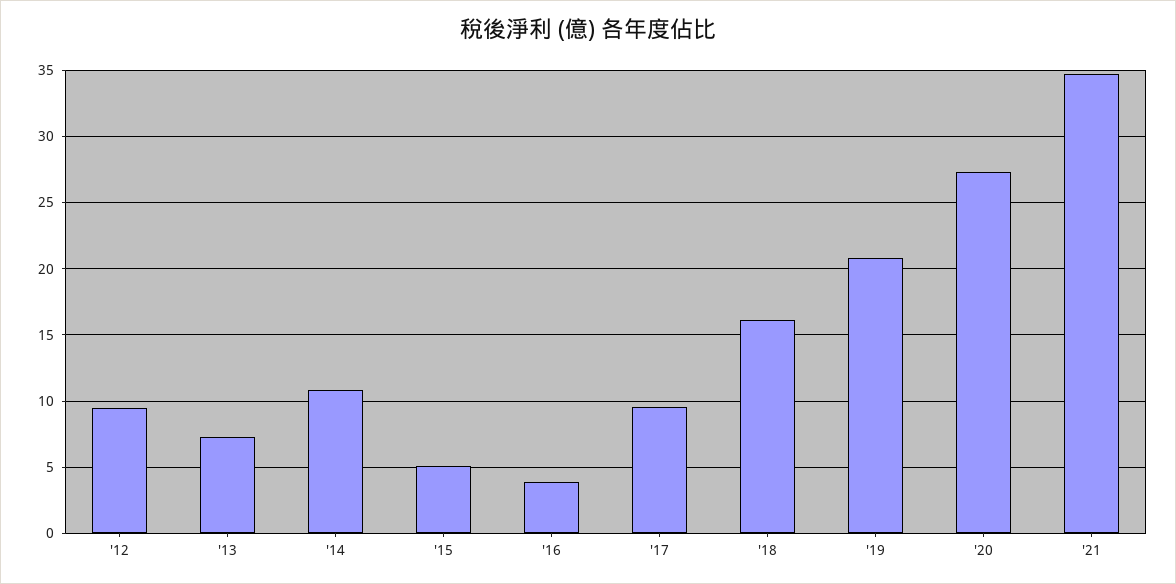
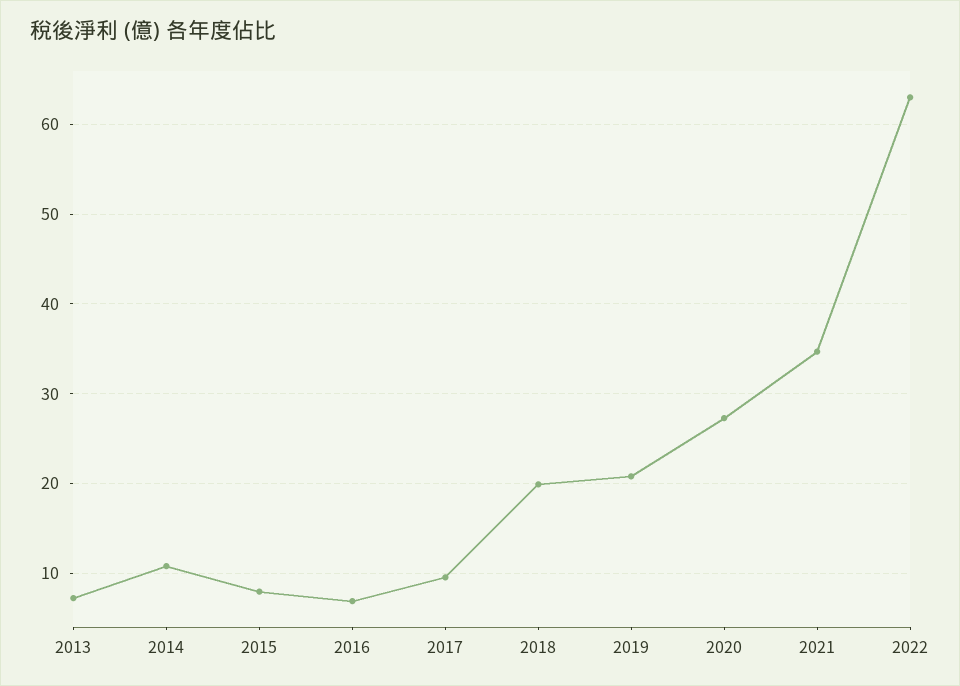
'12: 9.5 -> none
'15: 5 -> 8
'16: 4 -> 7
'18: 16 -> 20
2022: none -> 63

